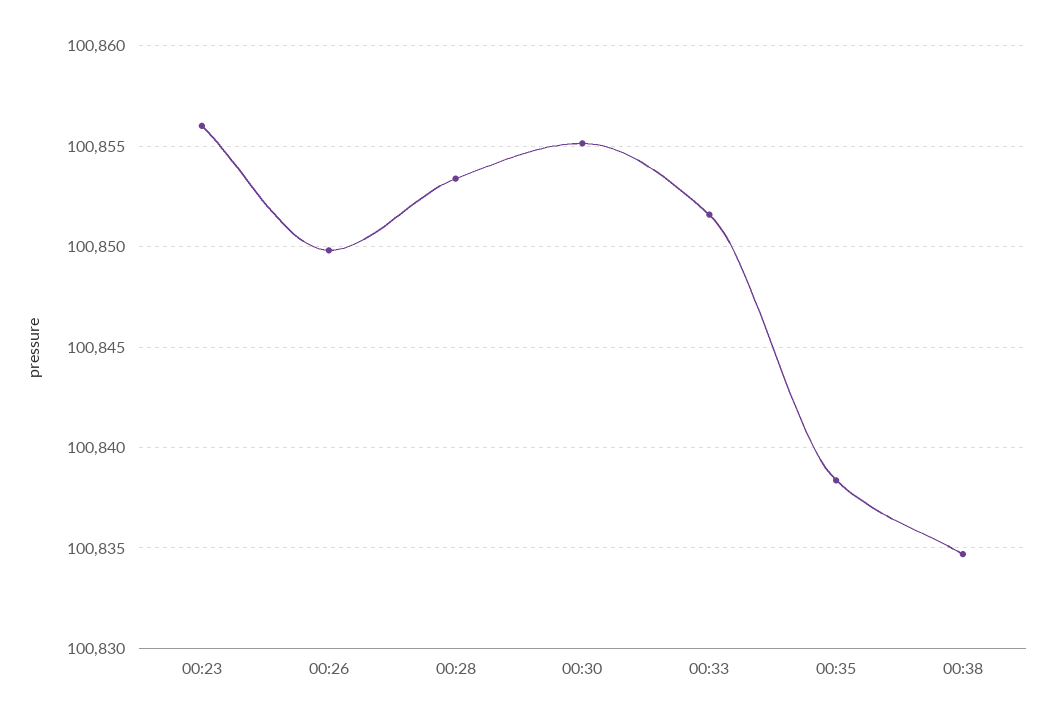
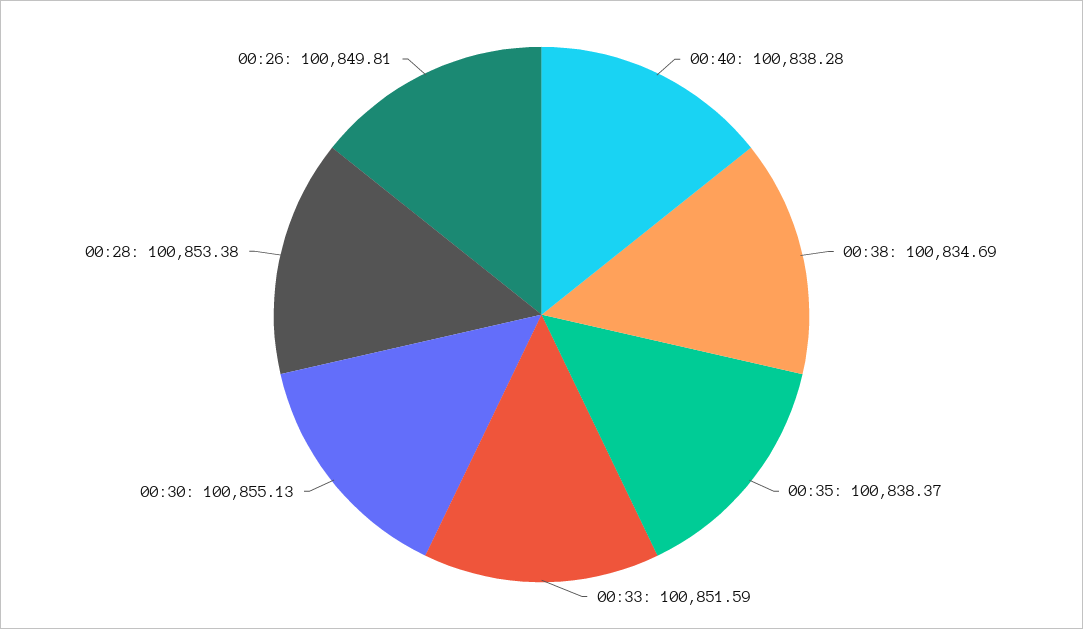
00:23: 100856 -> none
00:40: none -> 100838.28

